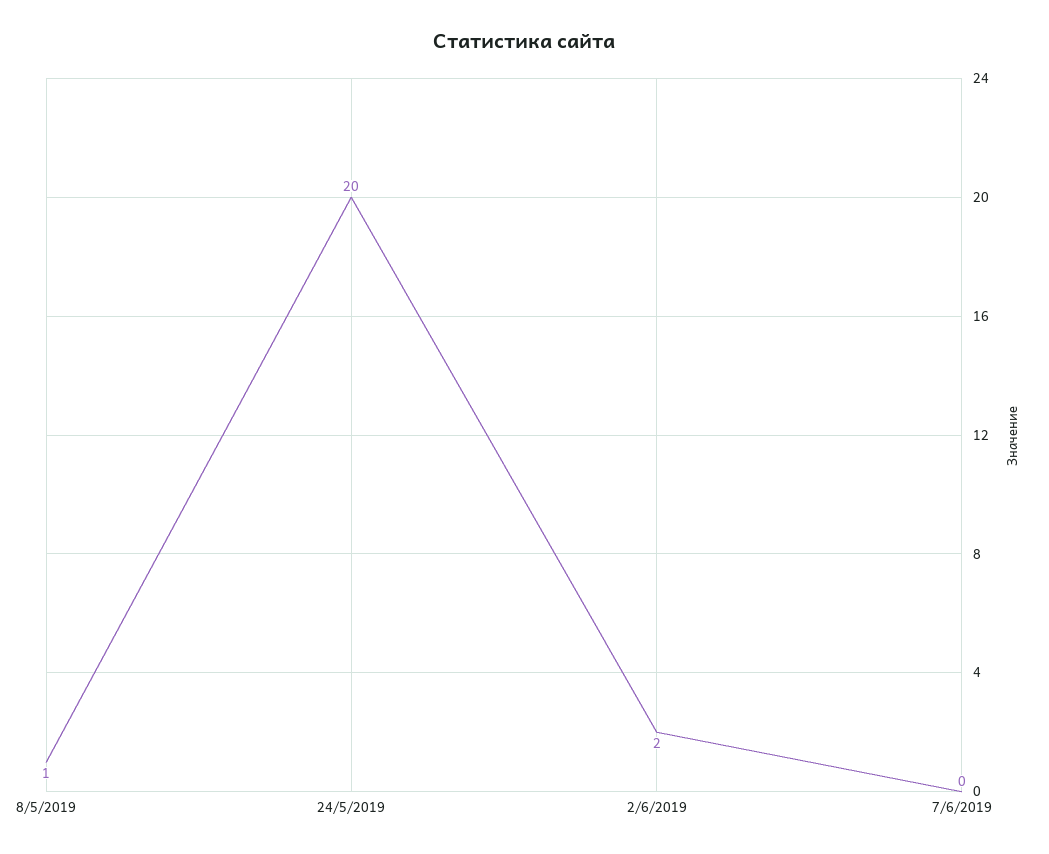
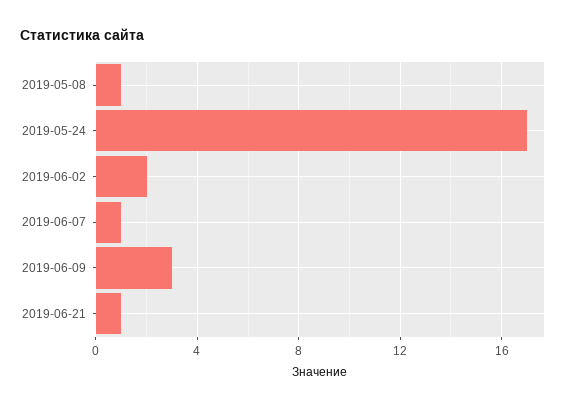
24/5/2019: 20 -> 17
7/6/2019: 0 -> 1
2019-06-09: none -> 3
2019-06-21: none -> 1

